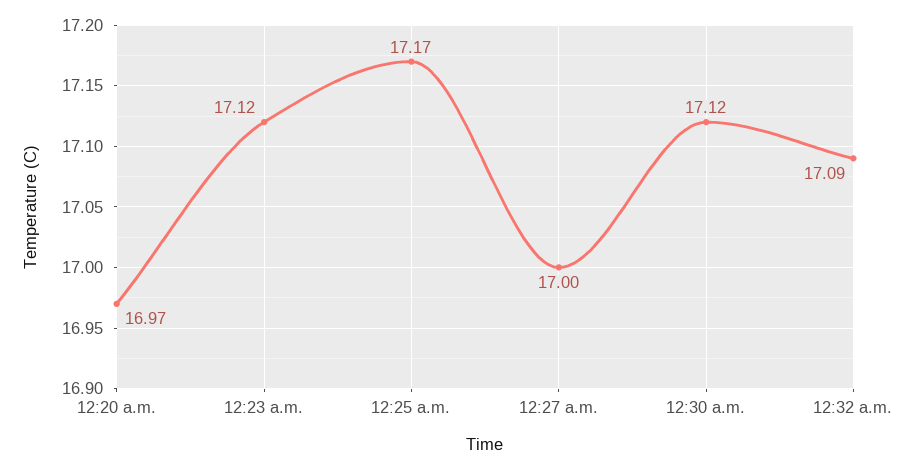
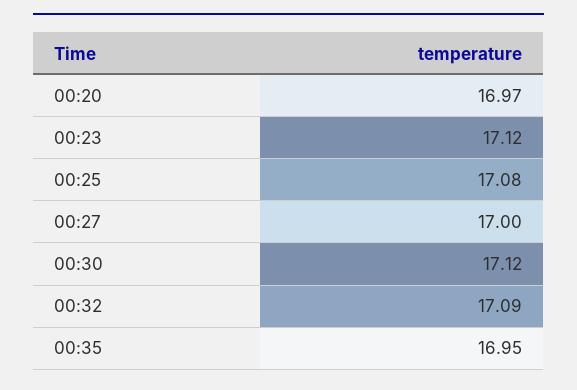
12:25 a.m.: 17.17 -> 17.08
00:35: none -> 16.95

